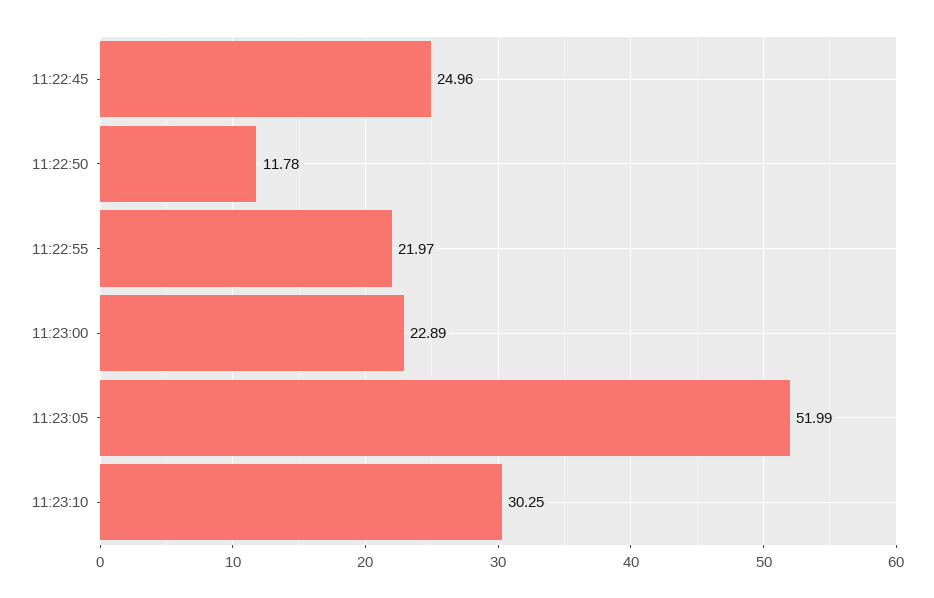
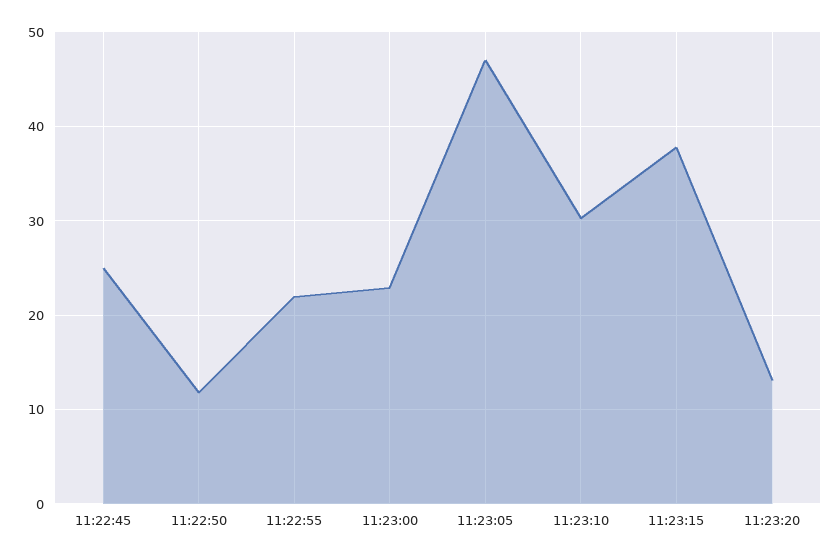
11:23:05: 51.99 -> 47
11:23:15: none -> 38
11:23:20: none -> 13

